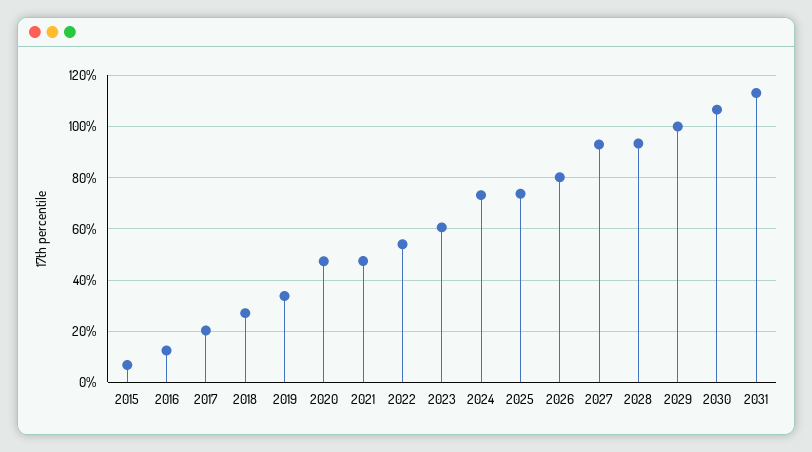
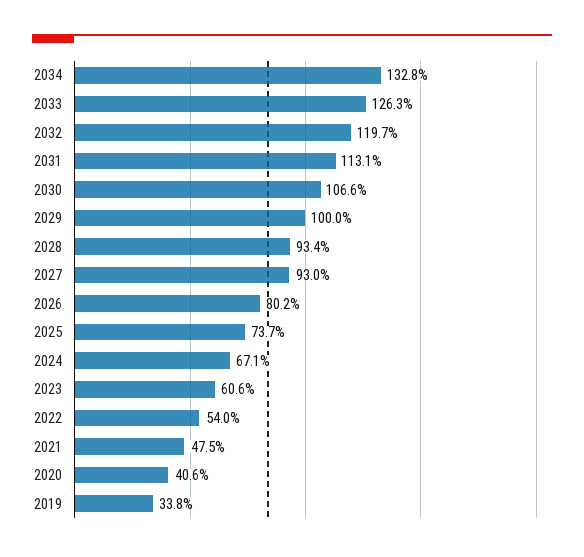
2015: 7.5 -> none
2016: 12.5 -> none
2017: 20 -> none
2018: 27.5 -> none
2020: 47.5 -> 40.6
2024: 72.5 -> 67.1
2034: none -> 132.8
2033: none -> 126.3
2032: none -> 119.7

